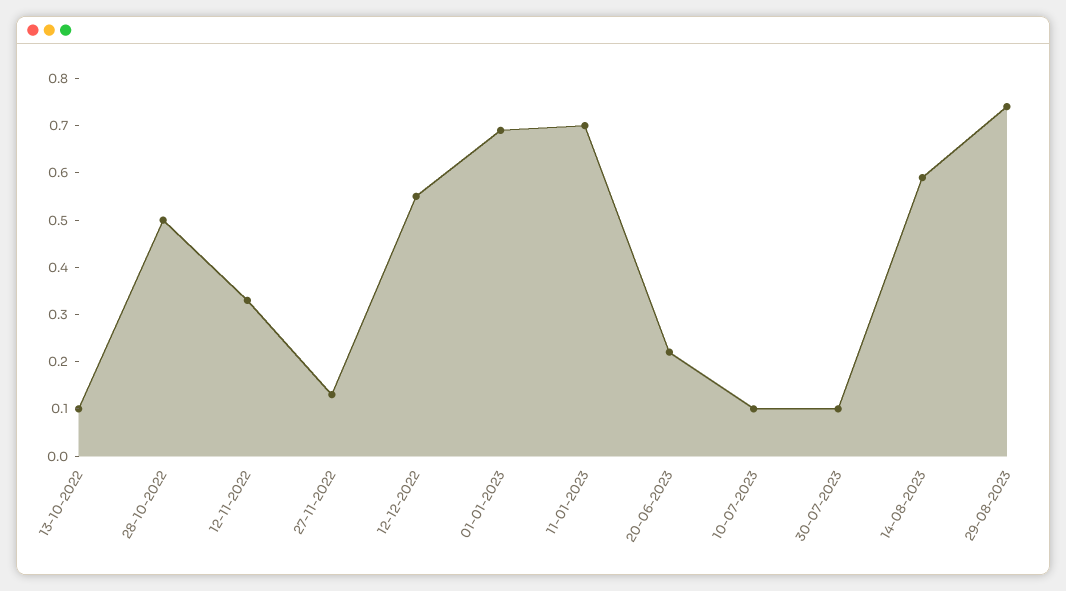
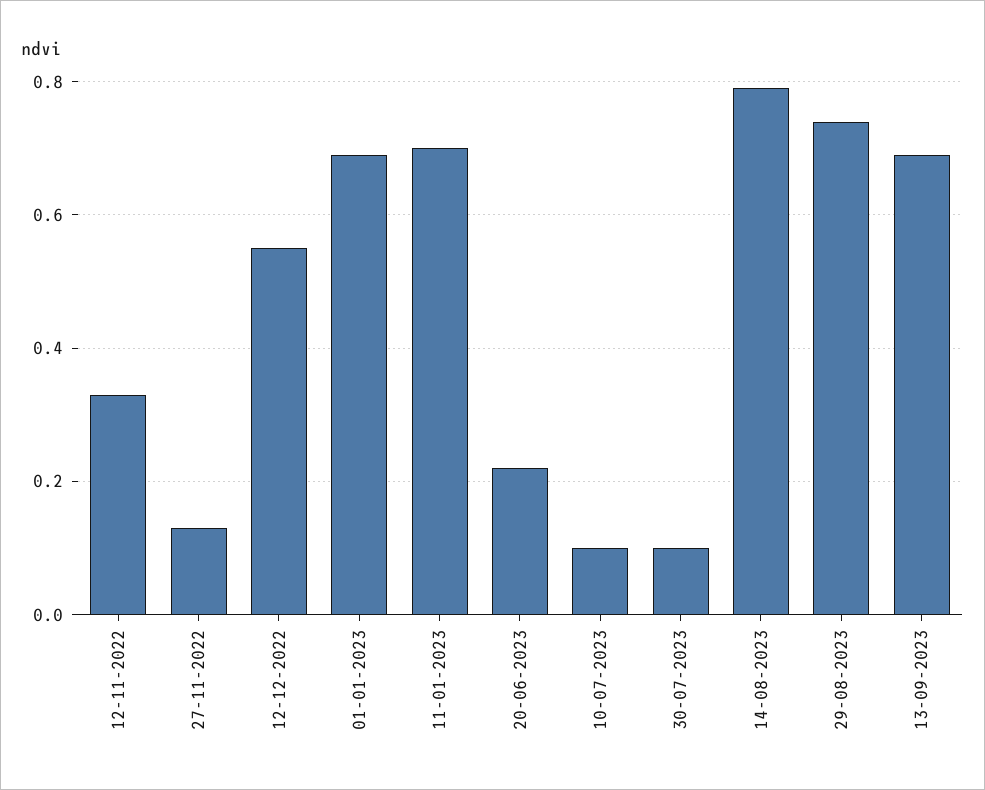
13-10-2022: 0.1 -> none
28-10-2022: 0.5 -> none
14-08-2023: 0.6 -> 0.8
13-09-2023: none -> 0.7

